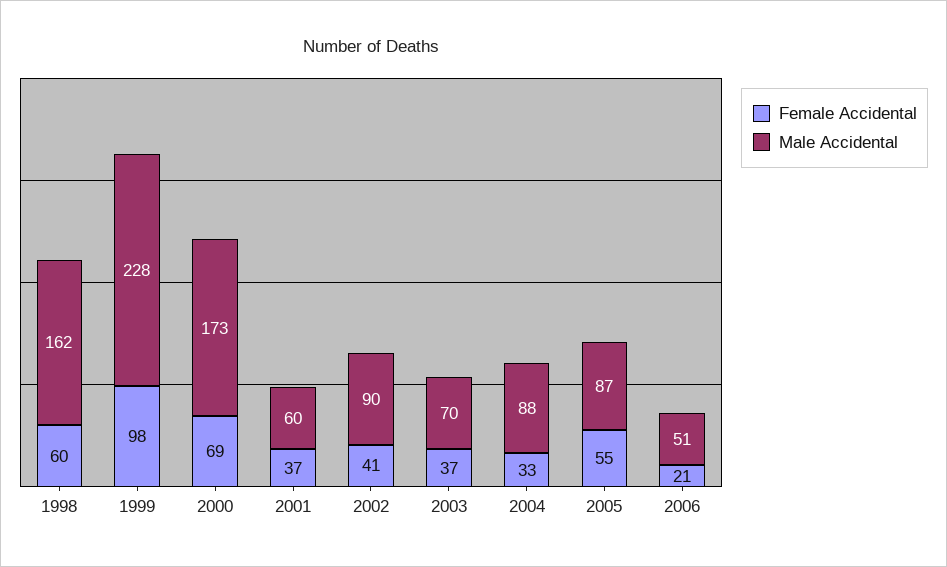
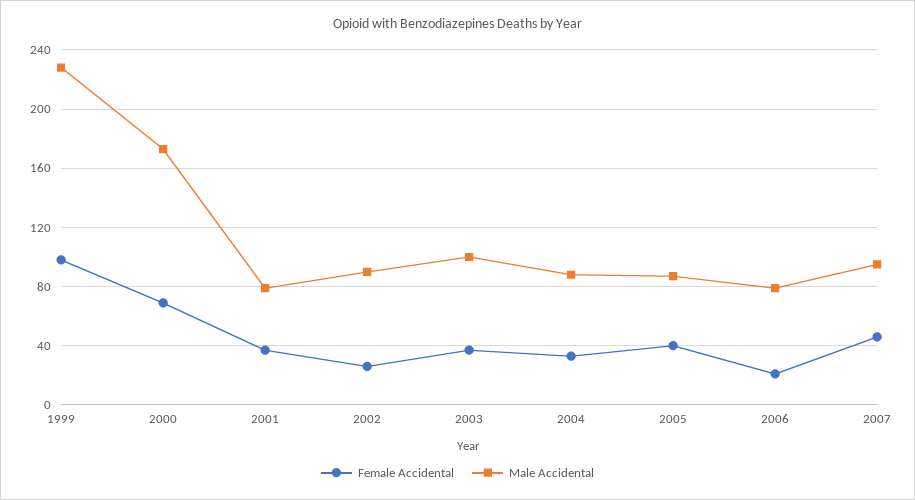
Female Accidental, 1998: 60 -> none
Male Accidental, 1998: 162 -> none
Male Accidental, 2001: 60 -> 80
Female Accidental, 2002: 41 -> 25
Male Accidental, 2003: 70 -> 100
Female Accidental, 2005: 55 -> 40
Male Accidental, 2006: 51 -> 80
Female Accidental, 2007: none -> 45
Male Accidental, 2007: none -> 95

